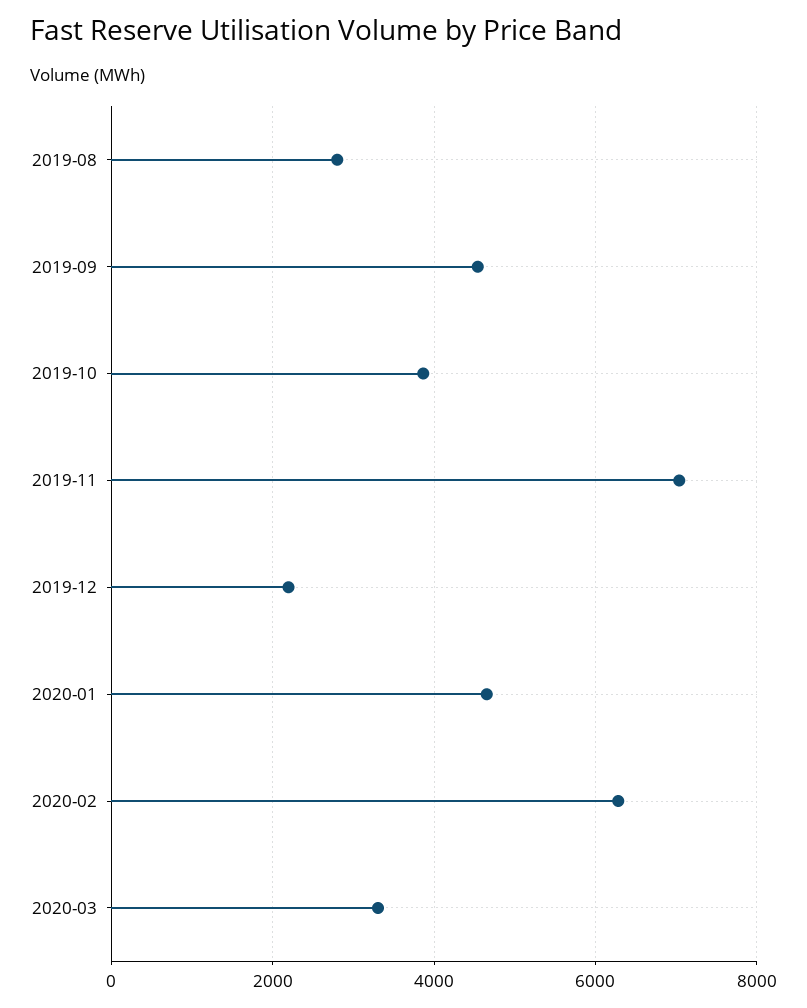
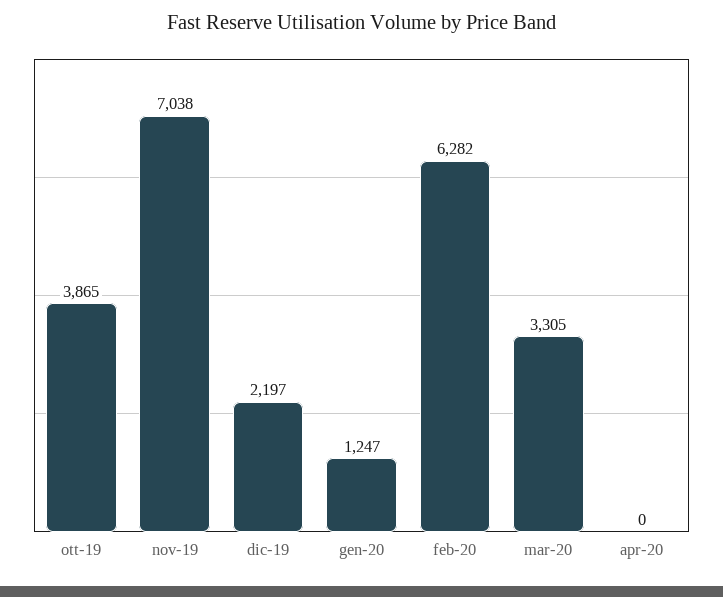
2019-08: 2800 -> none
2019-09: 4600 -> none
2020-01: 4600 -> 1247
apr-20: none -> 0

